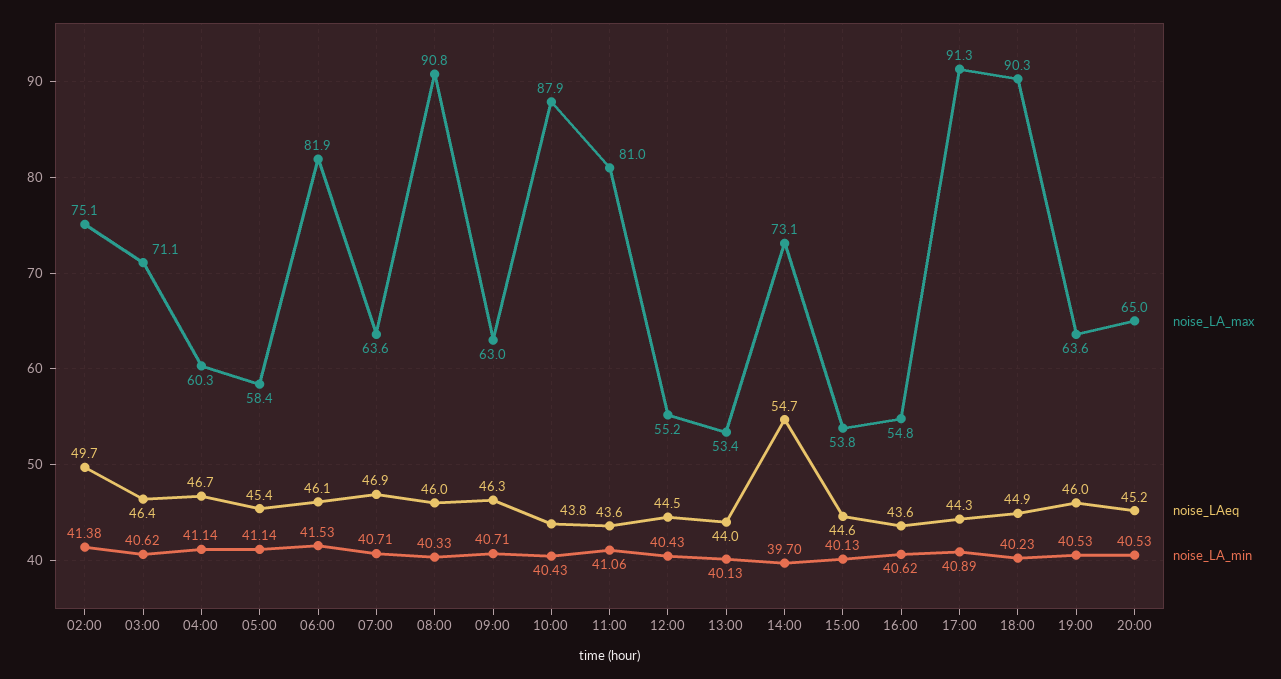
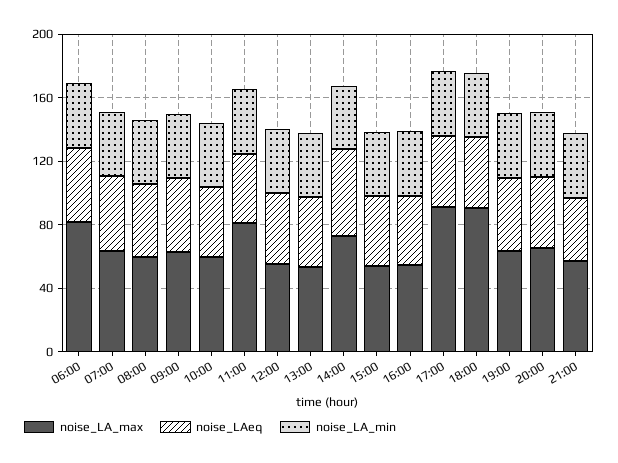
noise_LA_max, 02:00: 75.1 -> none
noise_LAeq, 02:00: 49.7 -> none
noise_LA_min, 02:00: 41.38 -> none
noise_LA_max, 03:00: 71.1 -> none
noise_LAeq, 03:00: 46.4 -> none
noise_LA_min, 03:00: 40.62 -> none
noise_LA_max, 04:00: 60.3 -> none
noise_LAeq, 04:00: 46.7 -> none
noise_LA_min, 04:00: 41.14 -> none
noise_LA_max, 05:00: 58.4 -> none
noise_LAeq, 05:00: 45.4 -> none
noise_LA_min, 05:00: 41.14 -> none
noise_LA_max, 08:00: 90.8 -> 60
noise_LA_max, 10:00: 87.9 -> 60
noise_LA_max, 21:00: none -> 60
noise_LAeq, 21:00: none -> 40
noise_LA_min, 21:00: none -> 40

